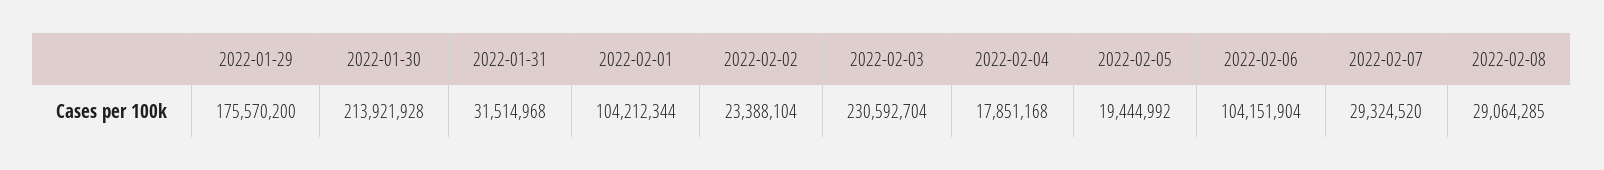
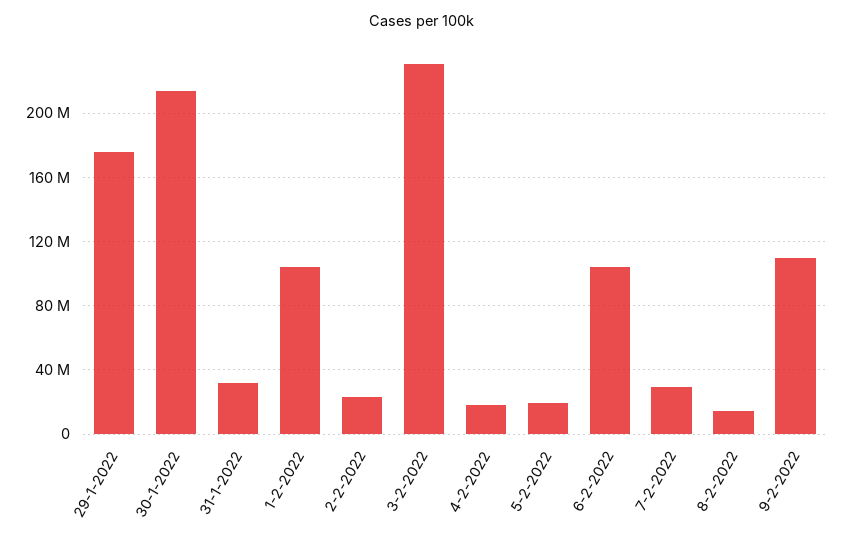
2022-02-08: 29064285 -> 15000000
9-2-2022: none -> 110000000

